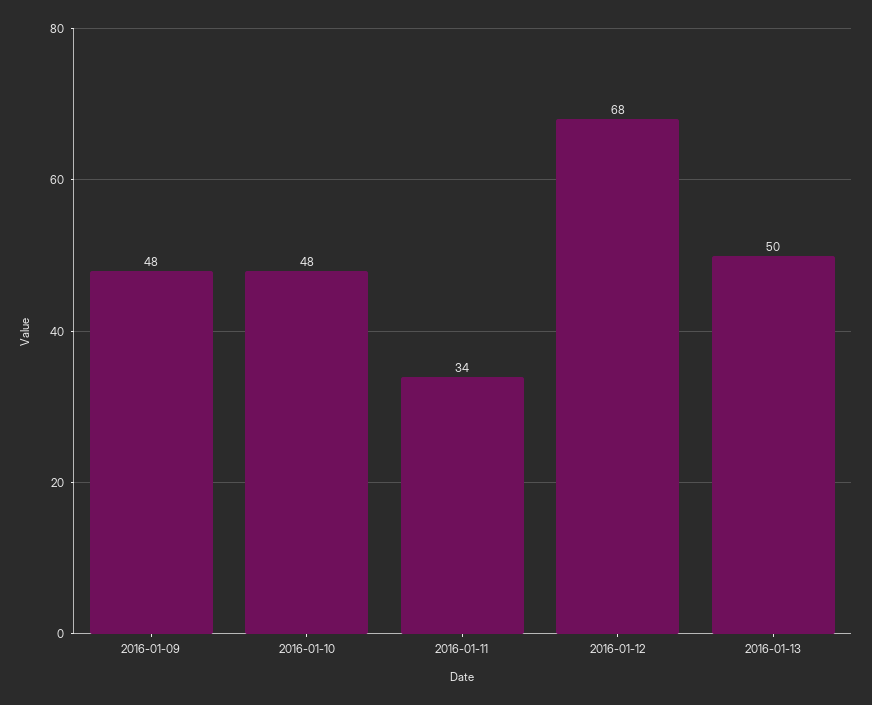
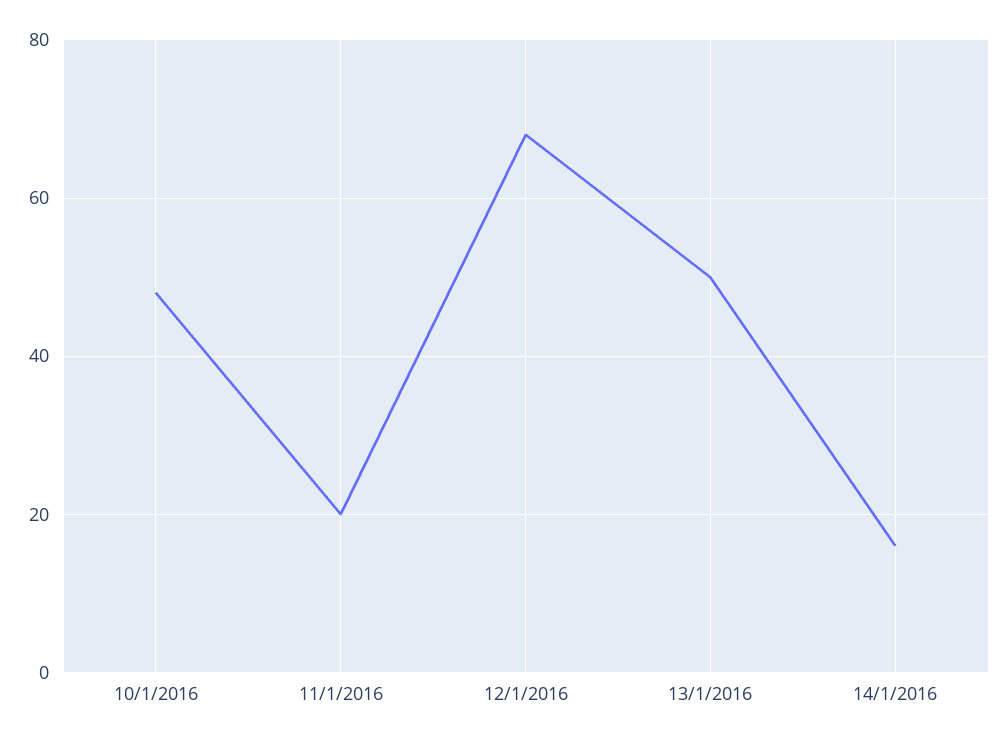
2016-01-09: 48 -> none
2016-01-11: 34 -> 20
14/1/2016: none -> 15

